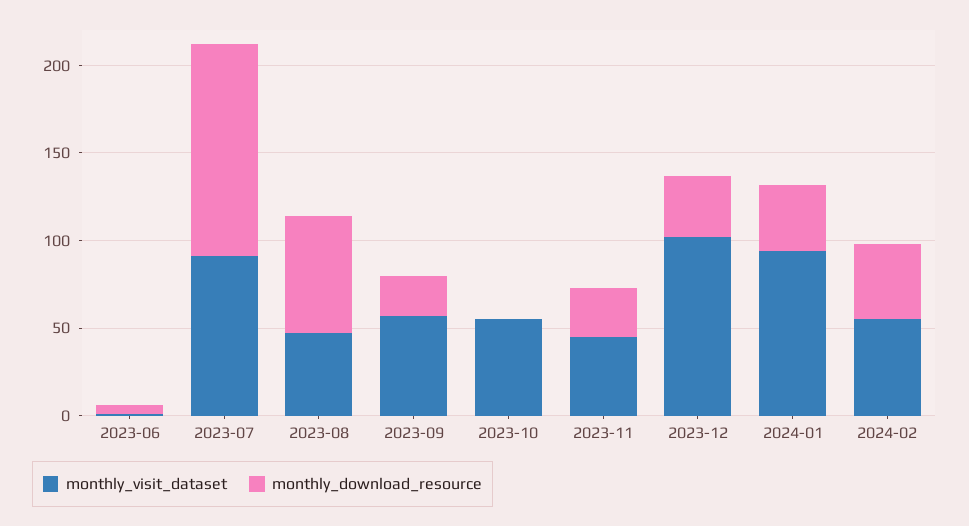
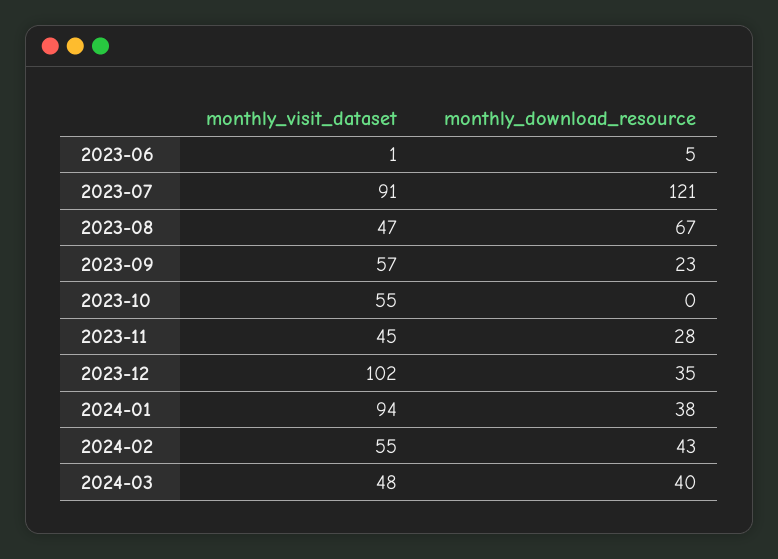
monthly_visit_dataset, 2024-03: none -> 48
monthly_download_resource, 2024-03: none -> 40

